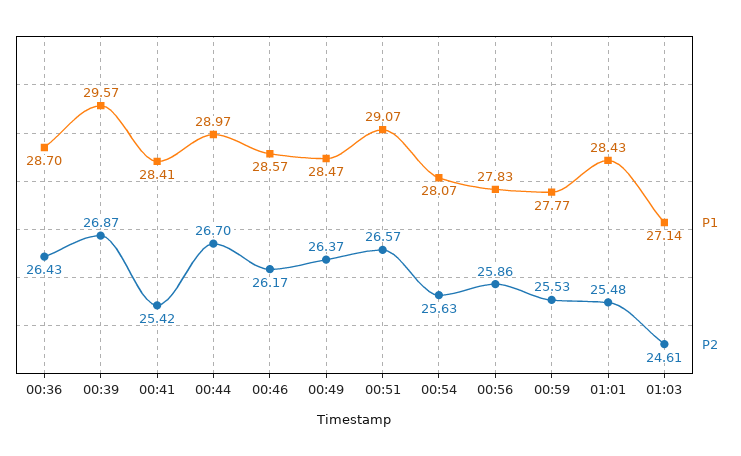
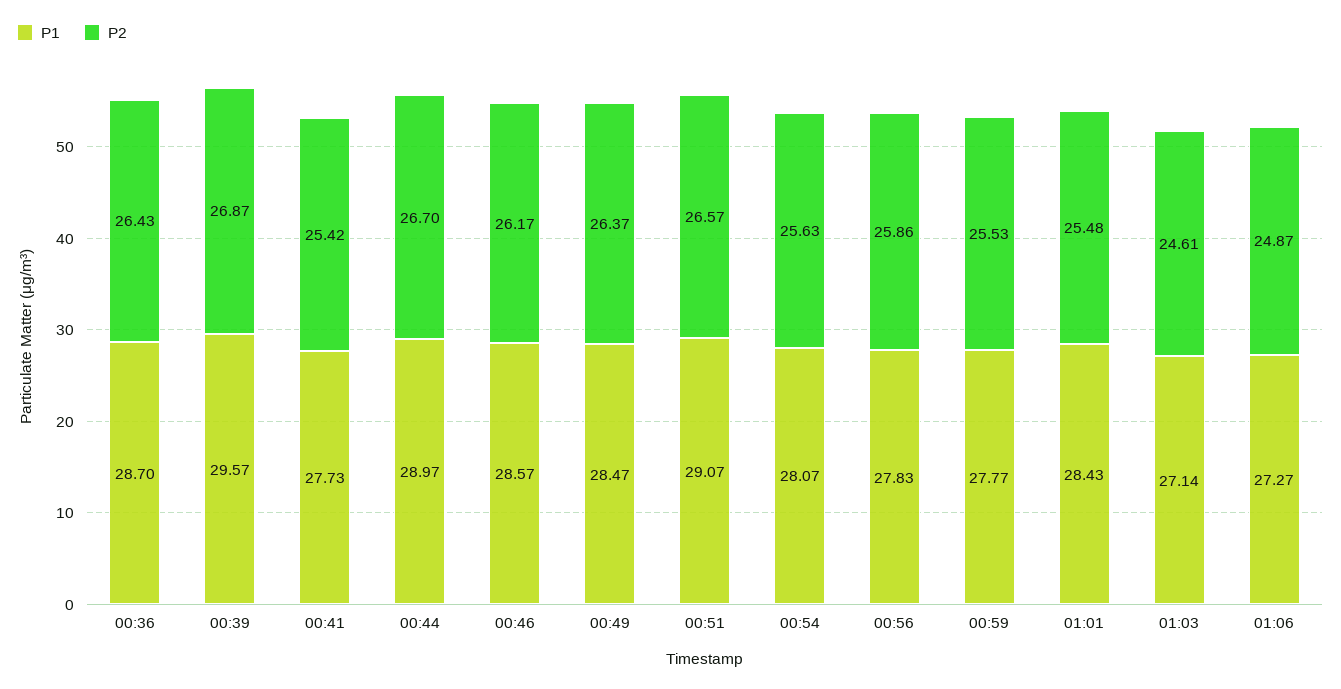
P1, 00:41: 28.41 -> 27.73
P1, 01:06: none -> 27.27
P2, 01:06: none -> 24.87

